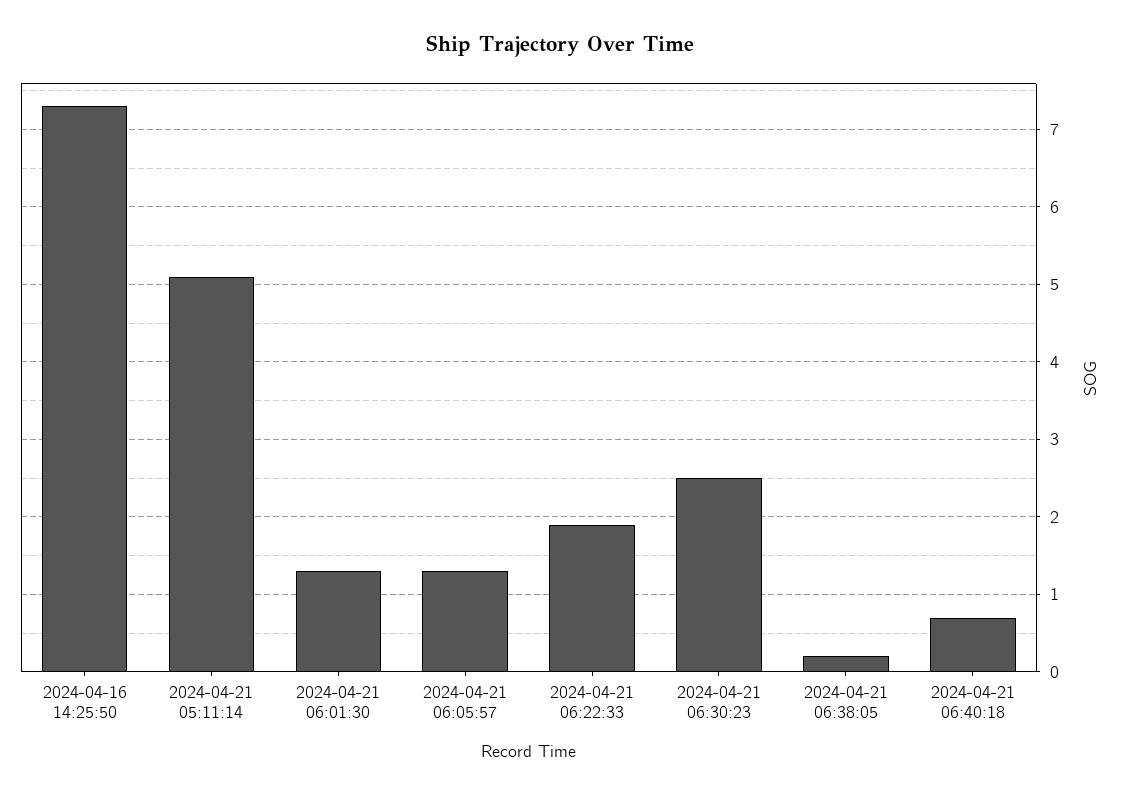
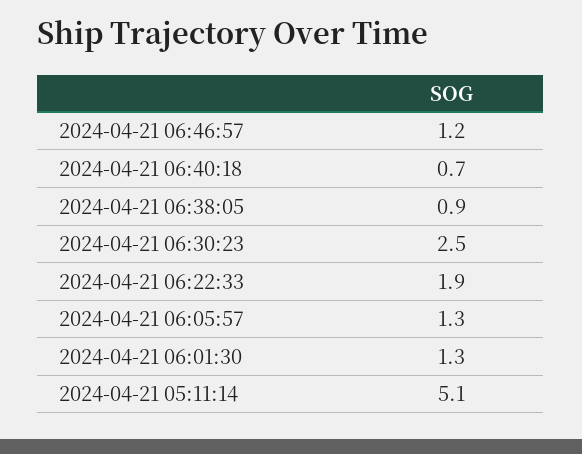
2024-04-16 14:25:50: 7.3 -> none
2024-04-21 06:38:05: 0.2 -> 0.9
2024-04-21 06:46:57: none -> 1.2

